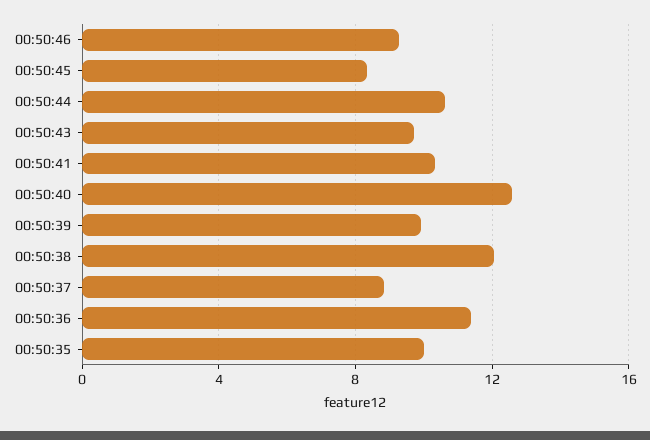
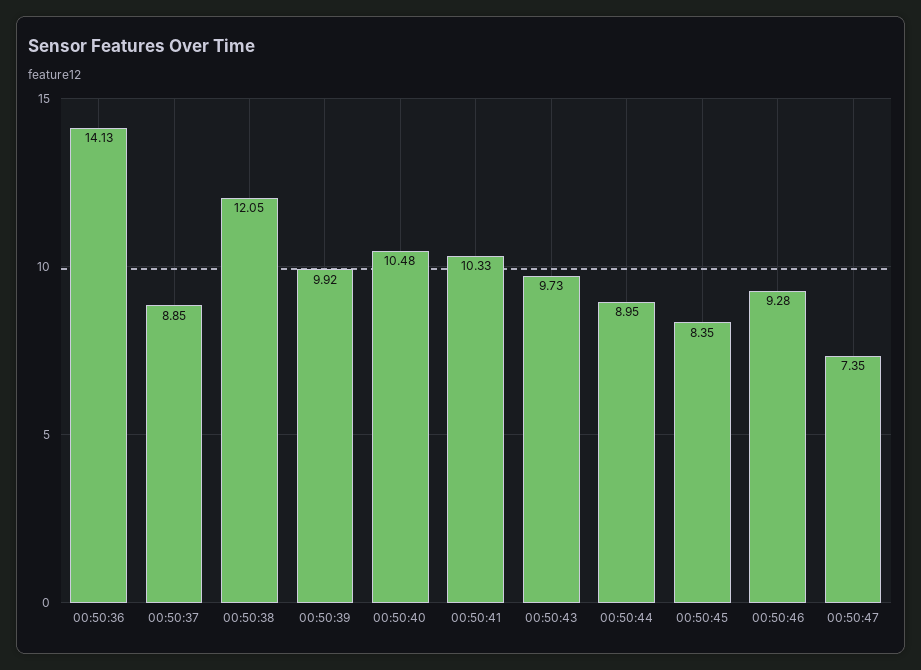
00:50:44: 10.5 -> 8.95
00:50:40: 12.5 -> 10.48
00:50:36: 11.5 -> 14.13
00:50:35: 10 -> none
00:50:47: none -> 7.35

